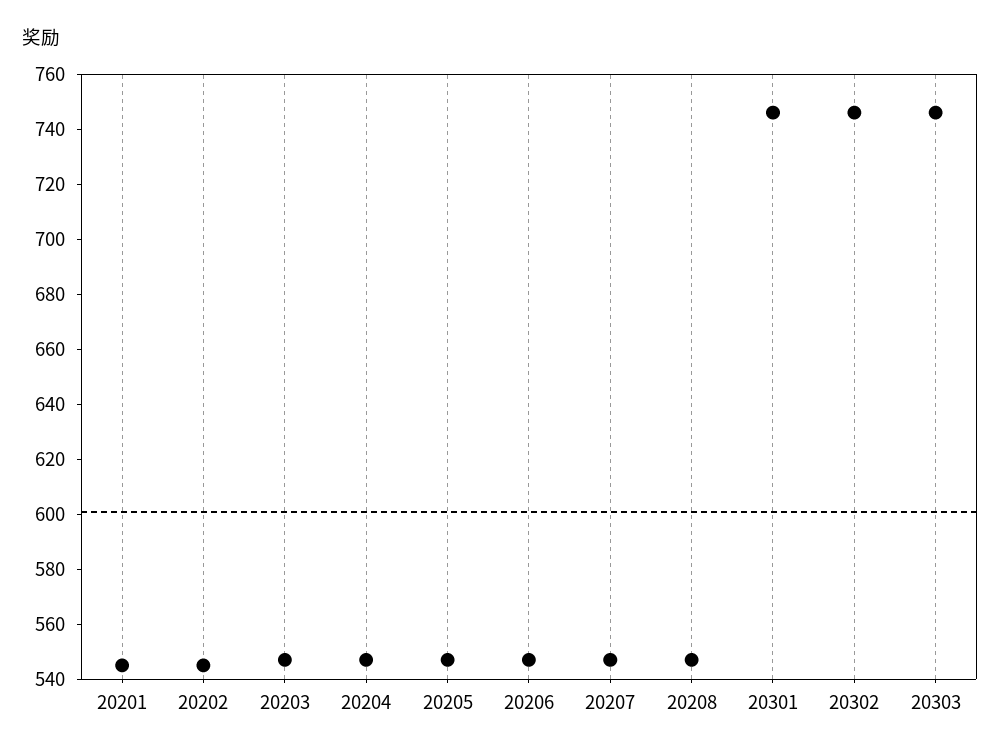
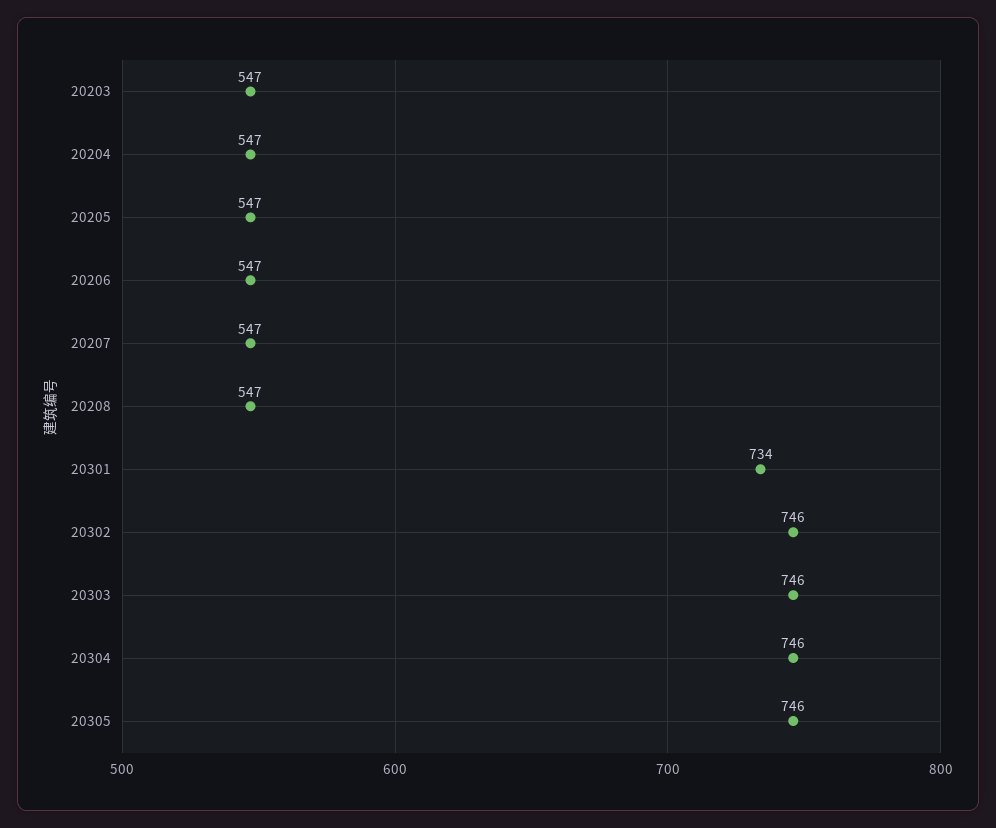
20201: 545 -> none
20202: 545 -> none
20301: 745 -> 734
20304: none -> 746
20305: none -> 746

